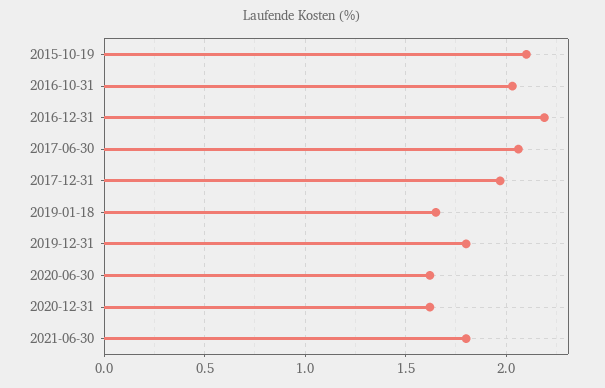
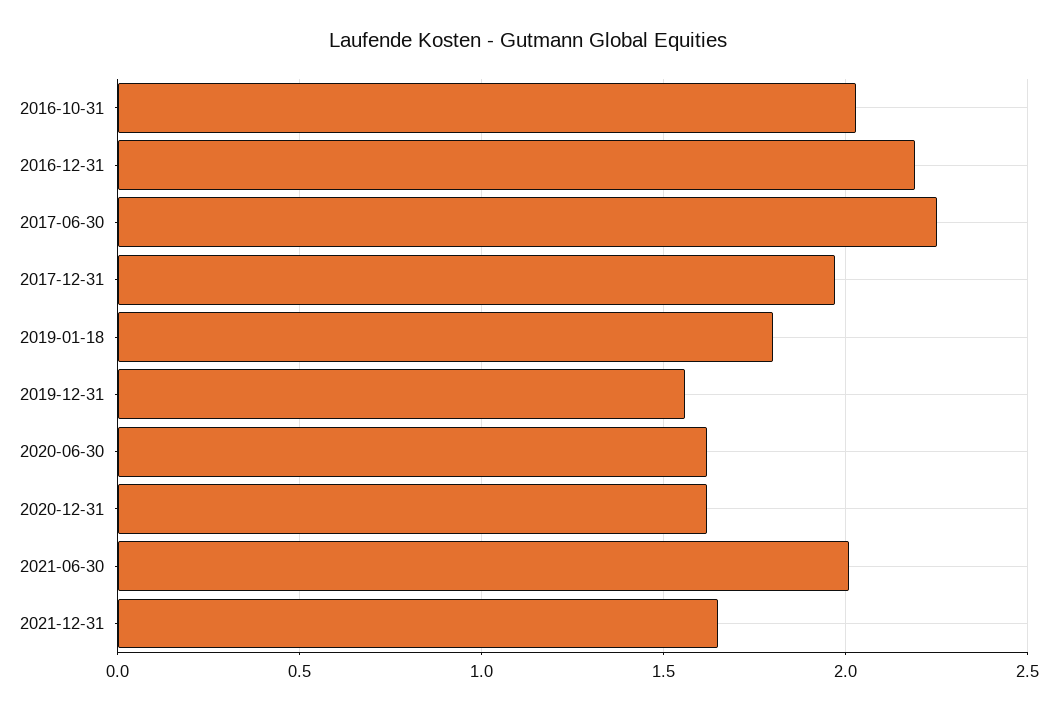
2015-10-19: 2.1 -> none
2017-06-30: 2.05 -> 2.25
2019-01-18: 1.65 -> 1.8
2019-12-31: 1.8 -> 1.55
2021-06-30: 1.8 -> 2
2021-12-31: none -> 1.65

